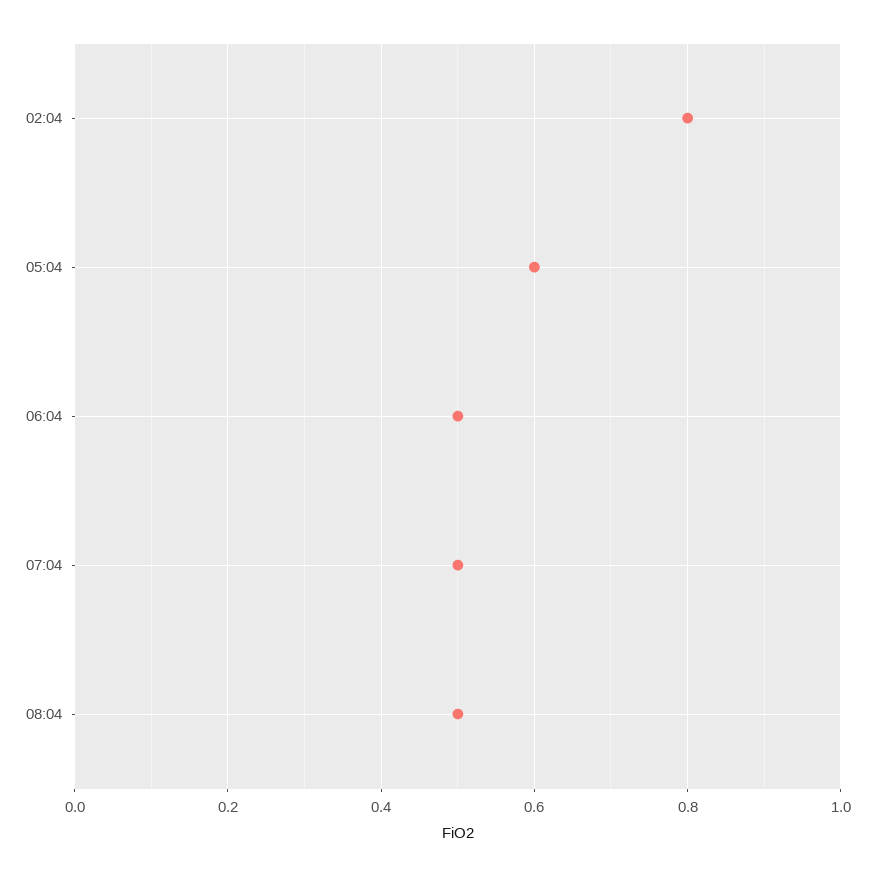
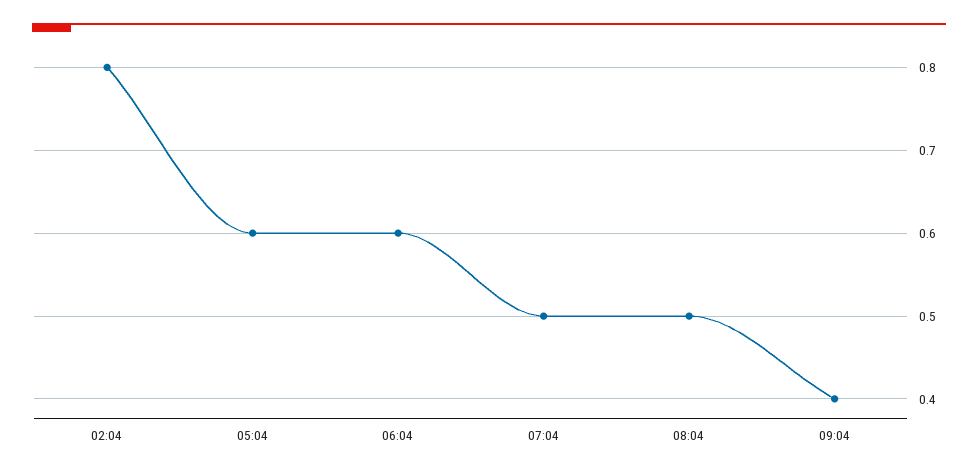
06:04: 0.5 -> 0.6
09:04: none -> 0.4

